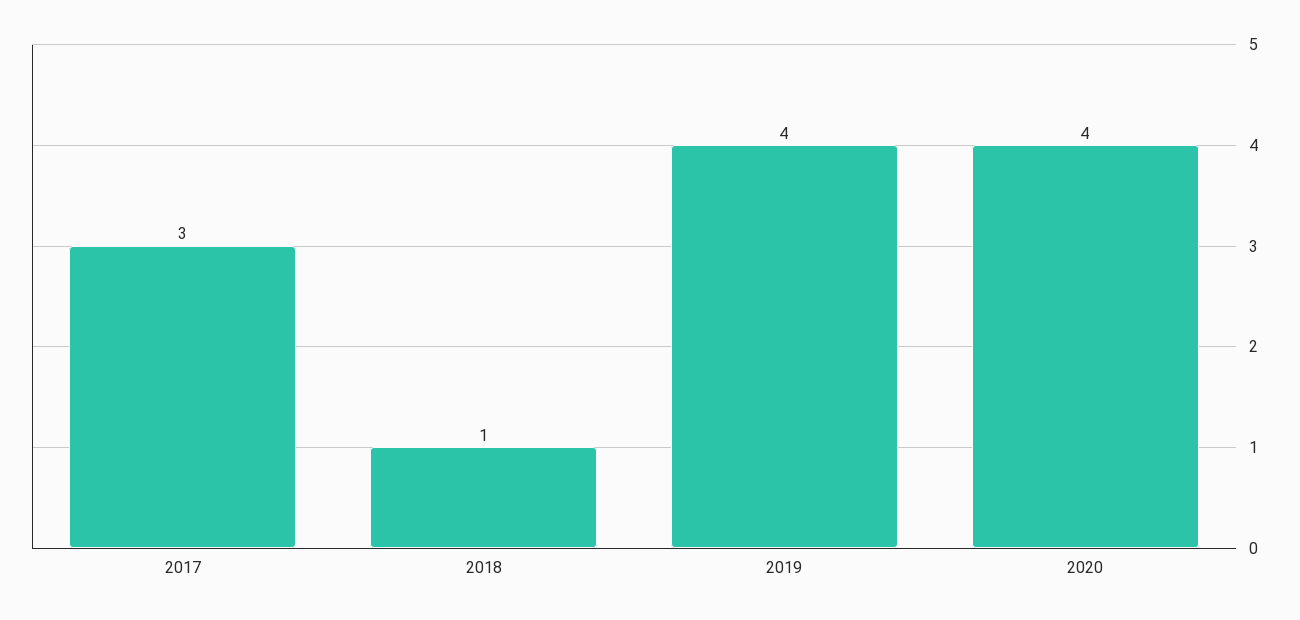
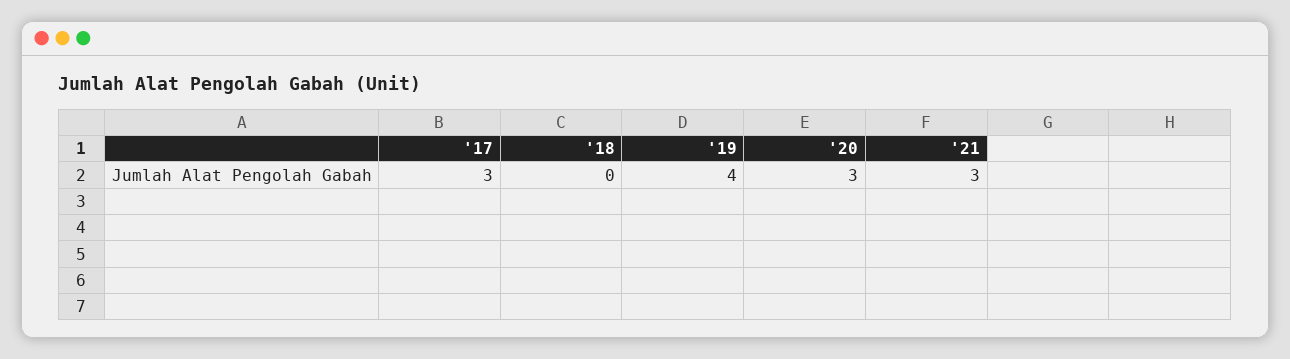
2018: 1 -> 0
2020: 4 -> 3
'21: none -> 3

